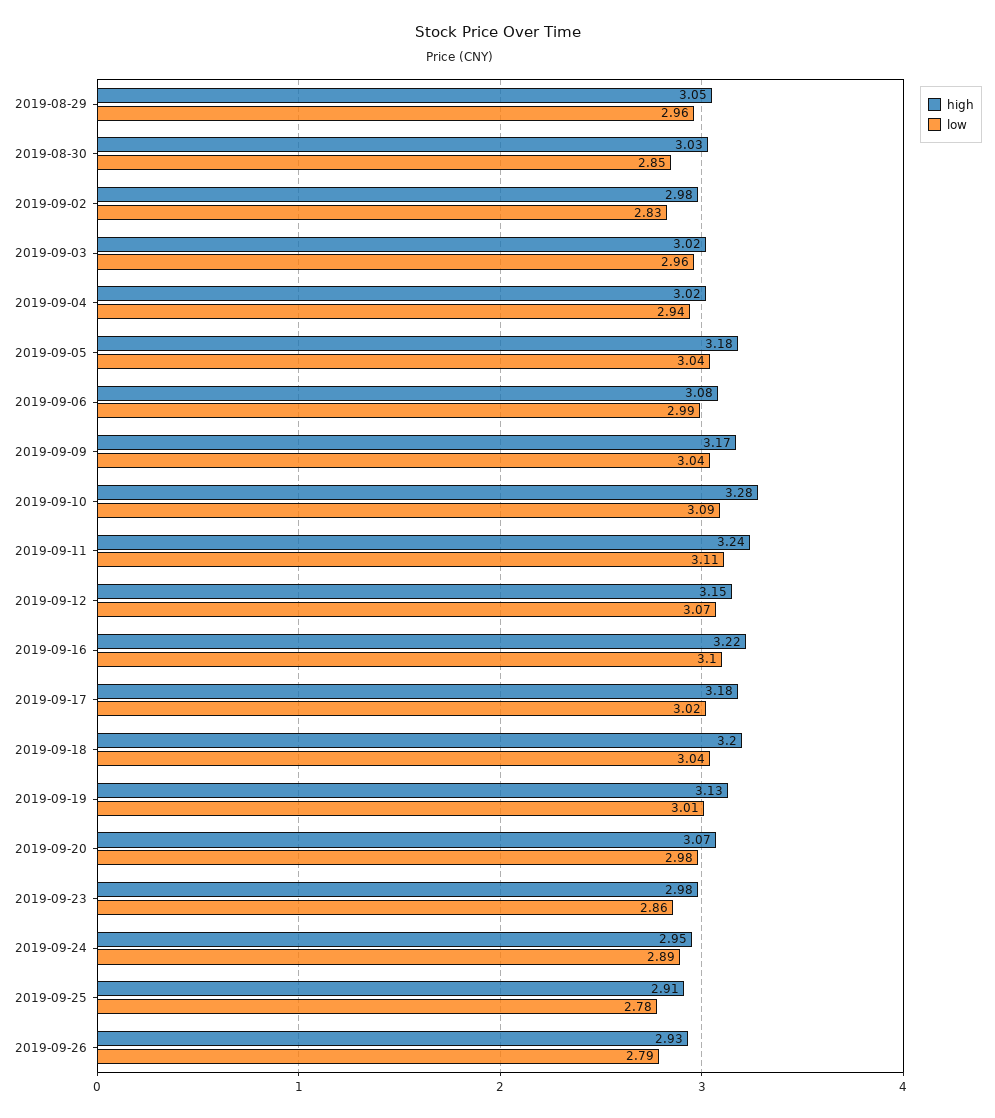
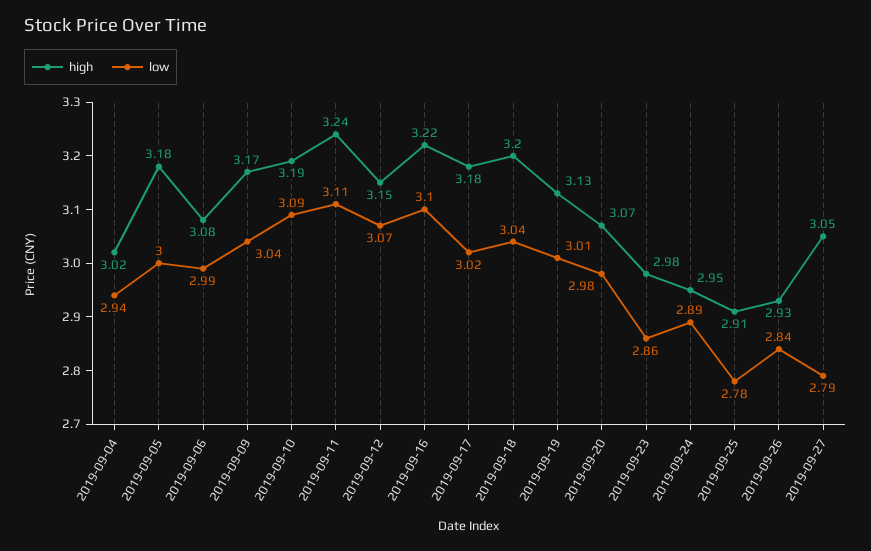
high, 2019-08-29: 3.05 -> none
low, 2019-08-29: 2.96 -> none
high, 2019-08-30: 3.03 -> none
low, 2019-08-30: 2.85 -> none
high, 2019-09-02: 2.98 -> none
low, 2019-09-02: 2.83 -> none
high, 2019-09-03: 3.02 -> none
low, 2019-09-03: 2.96 -> none
low, 2019-09-05: 3.04 -> 3
high, 2019-09-10: 3.28 -> 3.19
low, 2019-09-26: 2.79 -> 2.84
high, 2019-09-27: none -> 3.05
low, 2019-09-27: none -> 2.79

